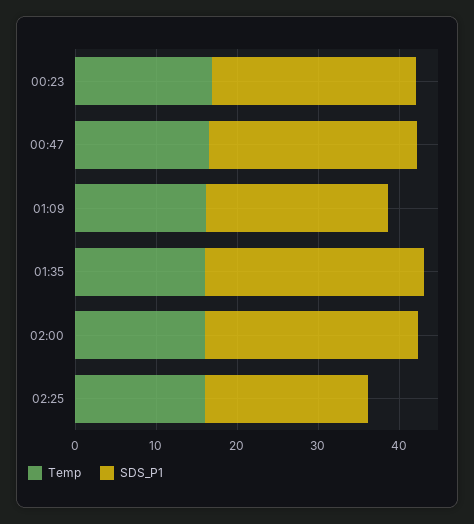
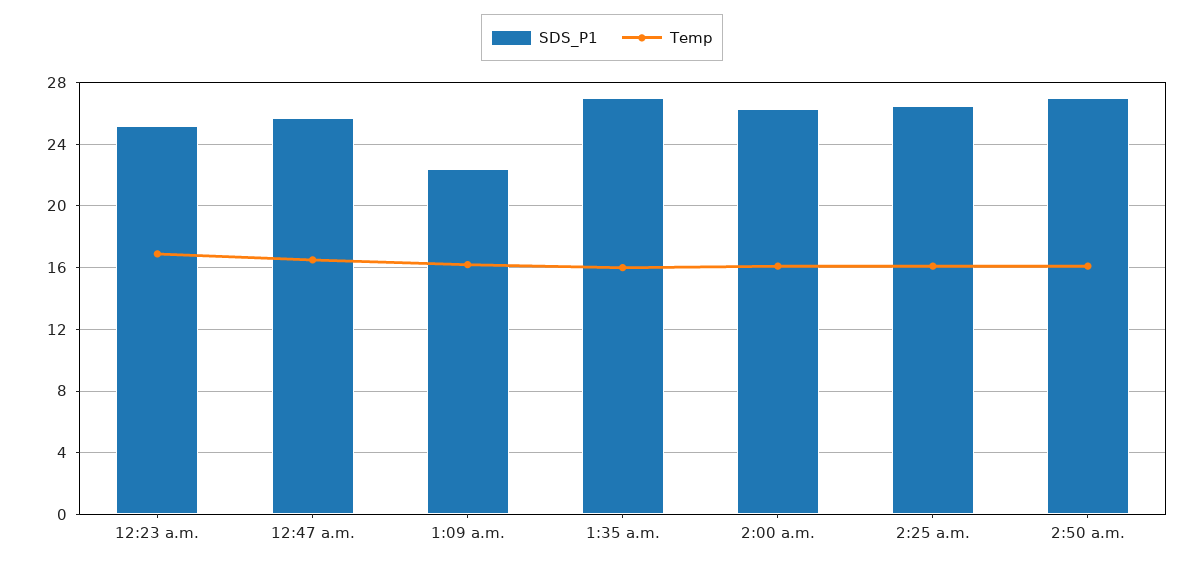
SDS_P1, 02:25: 20 -> 26.5
SDS_P1, 2:50 a.m.: none -> 27
Temp, 2:50 a.m.: none -> 16

